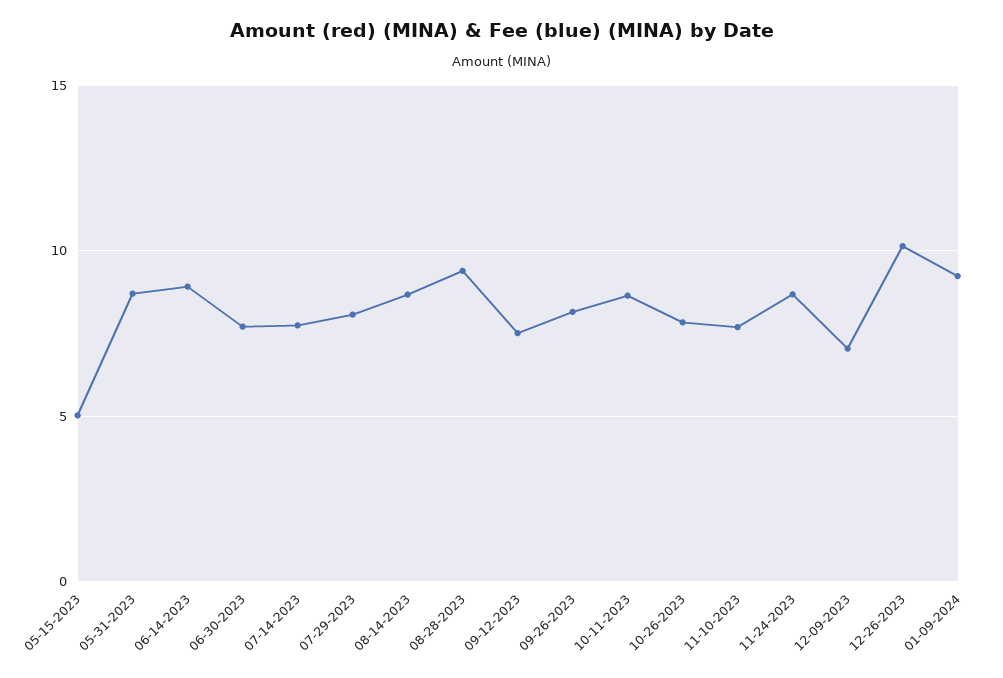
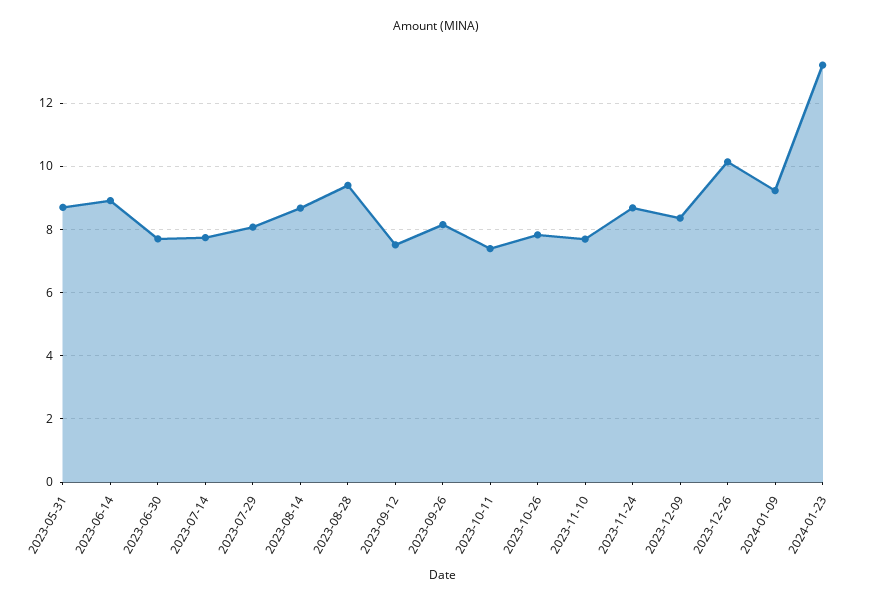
05-15-2023: 5 -> none
10-11-2023: 8.5 -> 7.4
12-09-2023: 7 -> 8.4
2024-01-23: none -> 13.2

